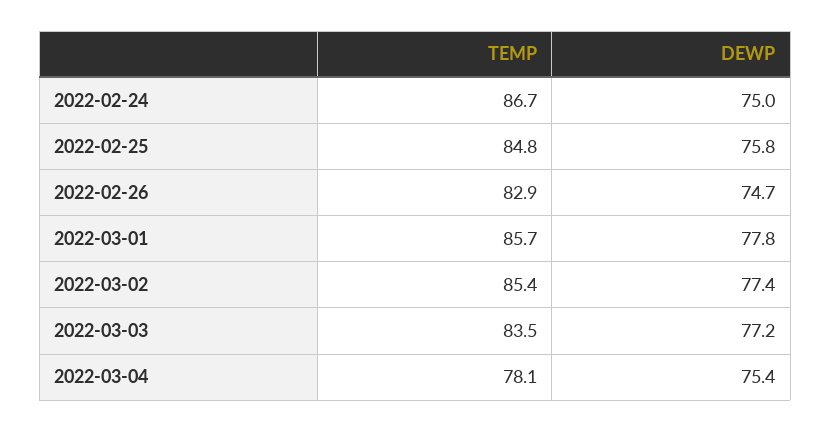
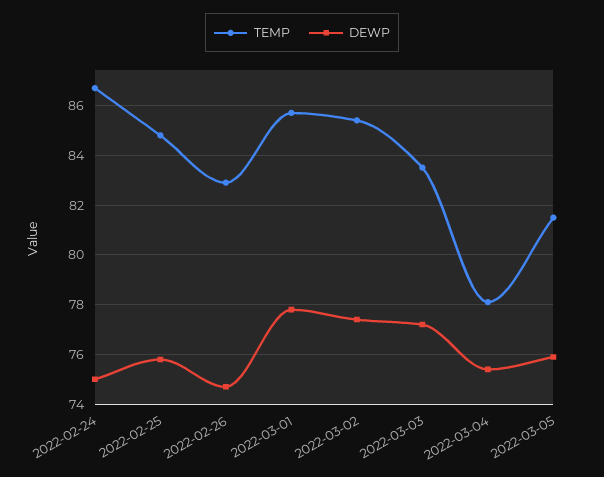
TEMP, 2022-03-05: none -> 81.5
DEWP, 2022-03-05: none -> 76

